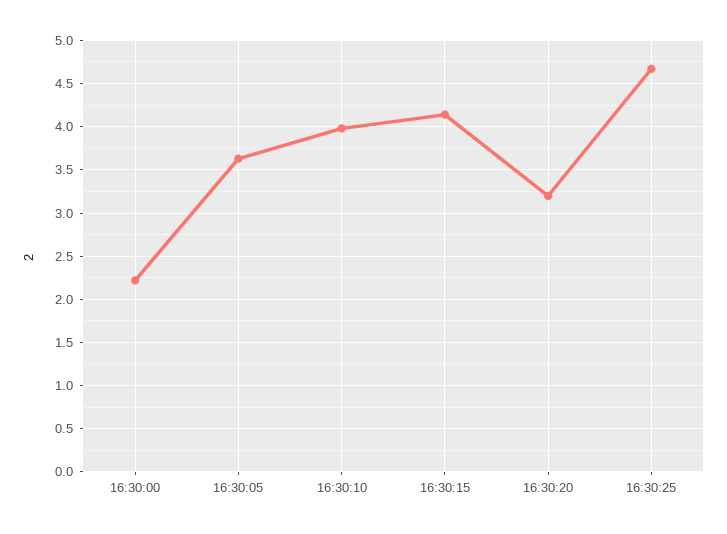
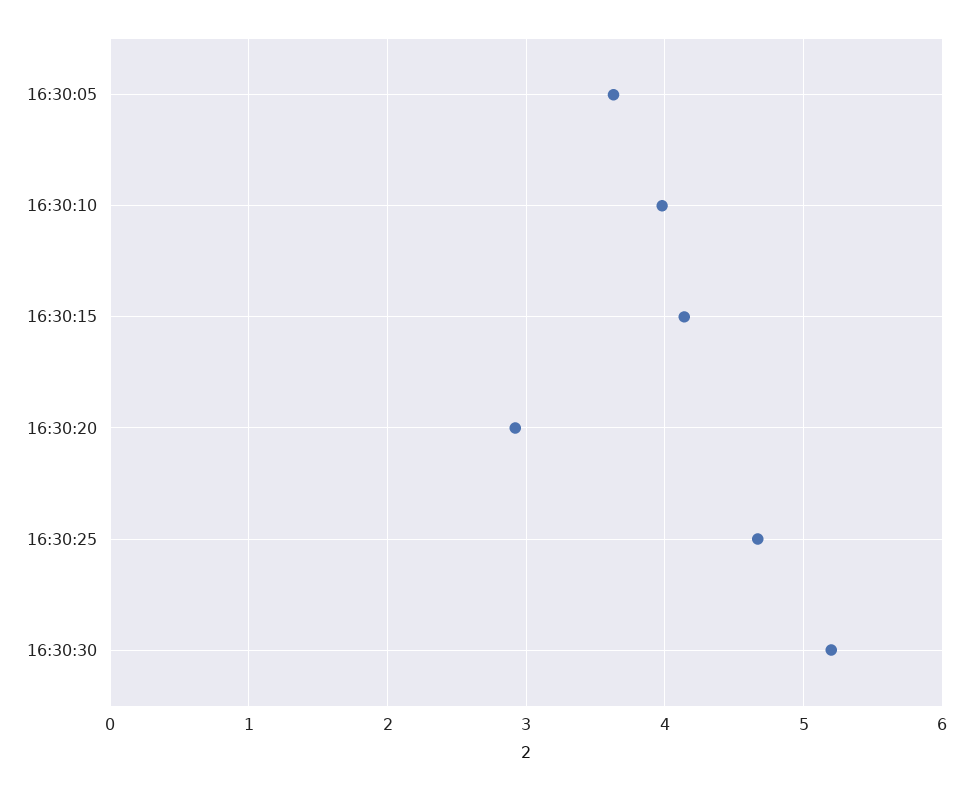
16:30:00: 2.2 -> none
16:30:20: 3.2 -> 2.9
16:30:30: none -> 5.2

